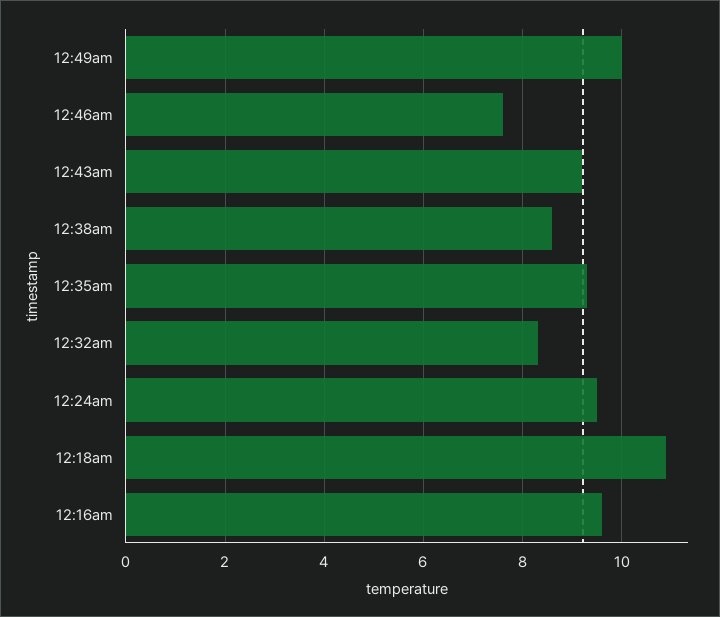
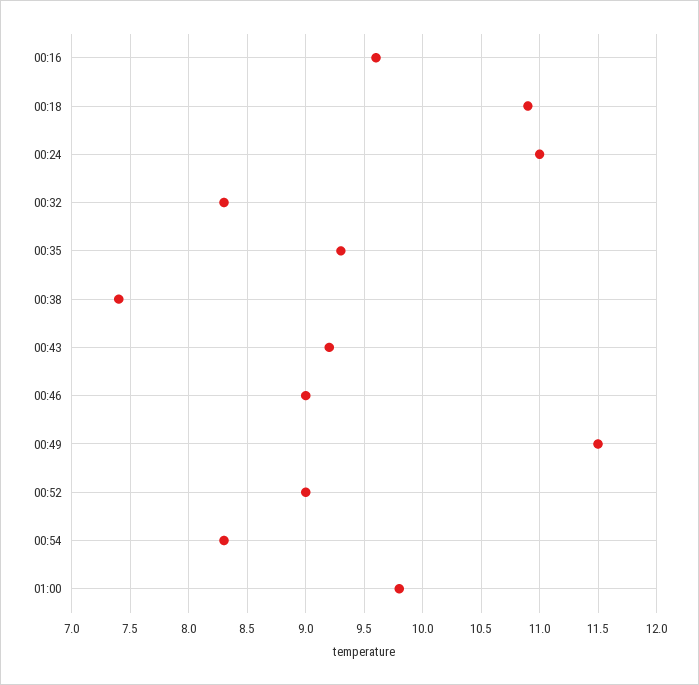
12:49am: 10 -> 11.5
12:46am: 7.5 -> 9
12:38am: 8.5 -> 7.4
12:24am: 9.5 -> 11
00:52: none -> 9
00:54: none -> 8.3
01:00: none -> 9.8

